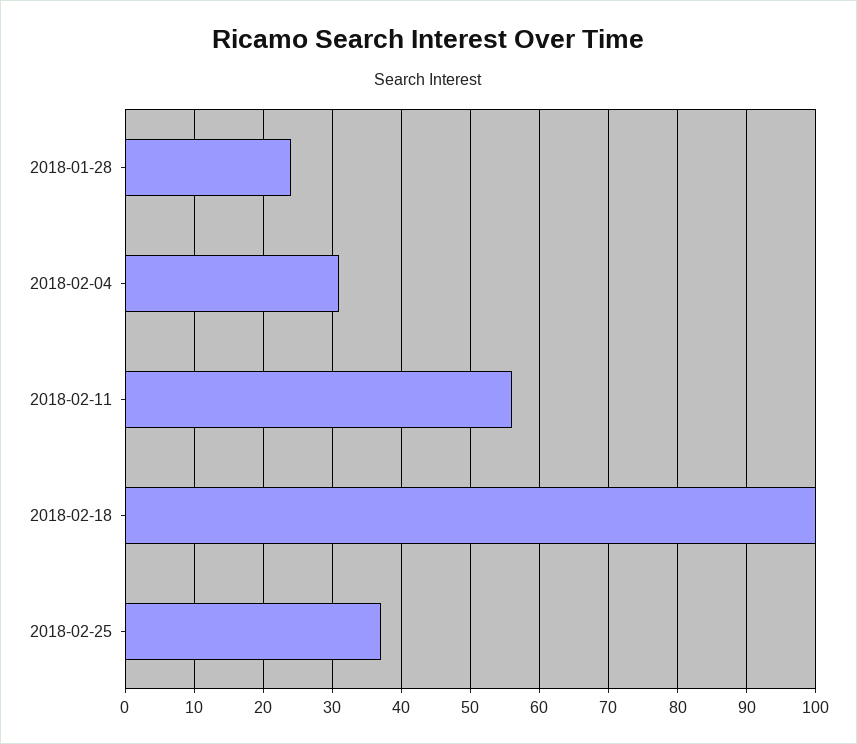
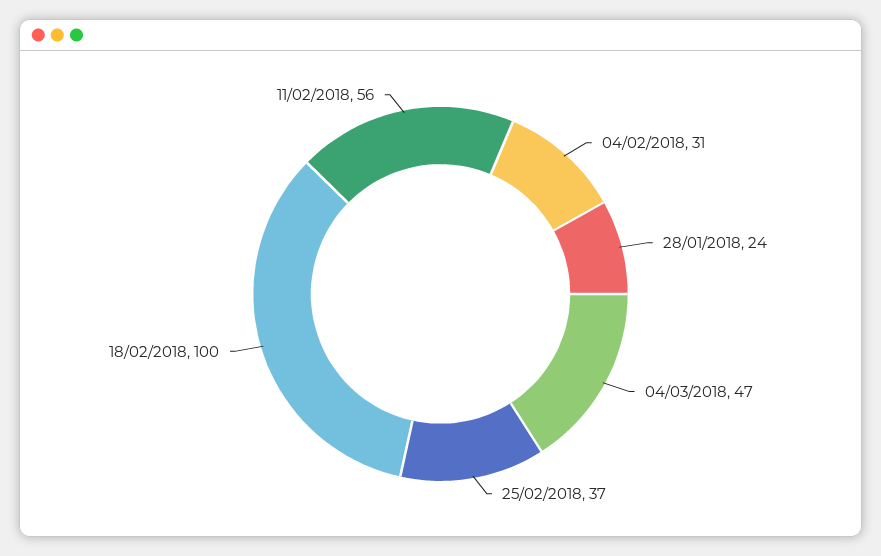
04/03/2018: none -> 47

